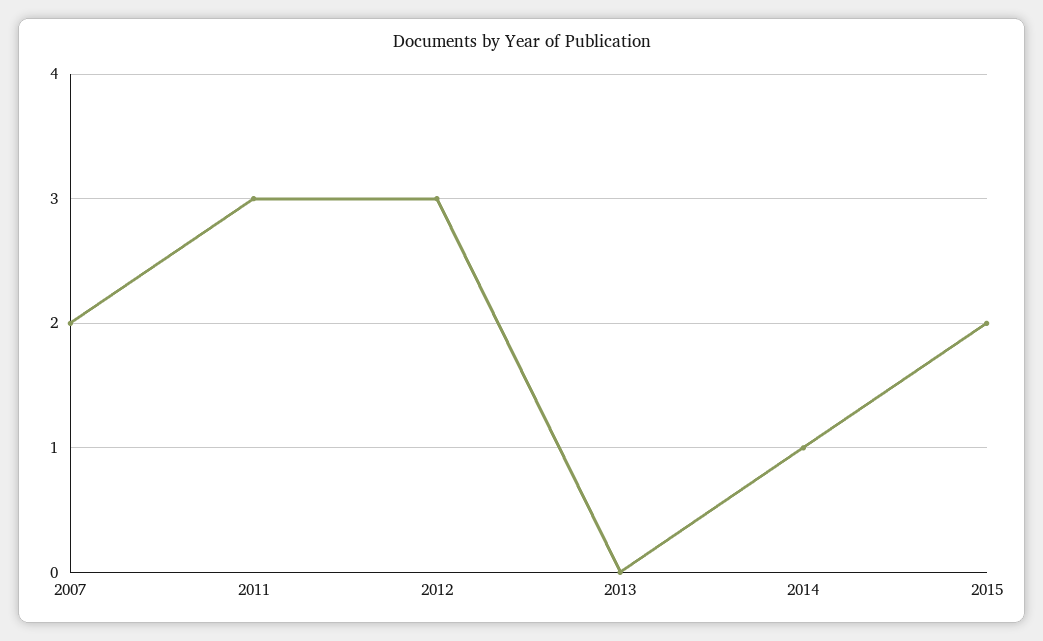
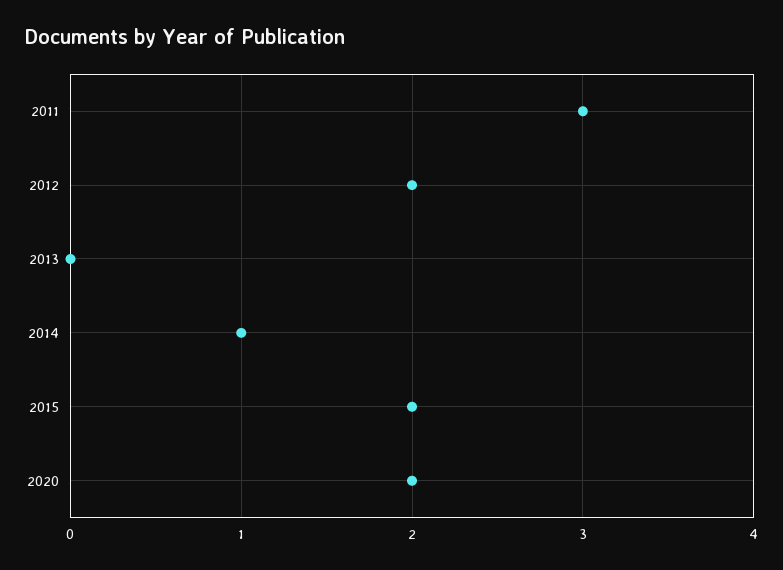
2007: 2 -> none
2012: 3 -> 2
2020: none -> 2

